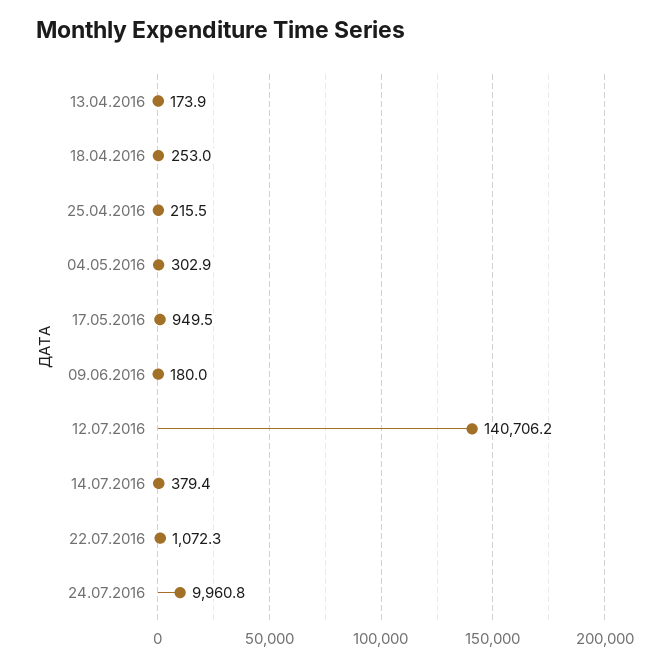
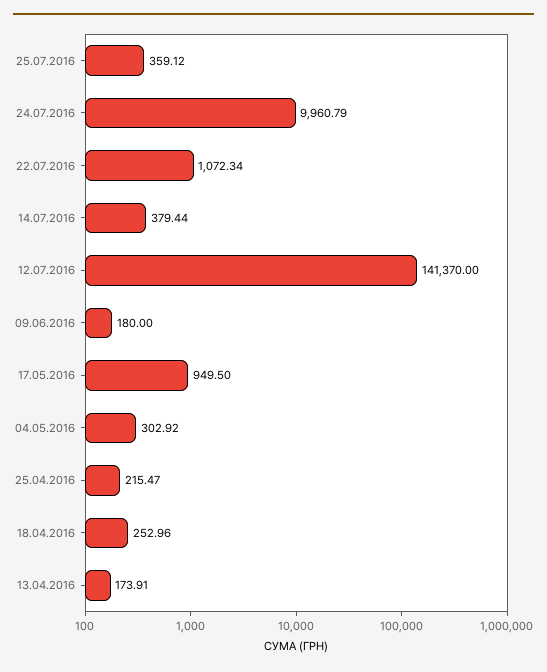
12.07.2016: 140706.2 -> 141370
25.07.2016: none -> 359.12

